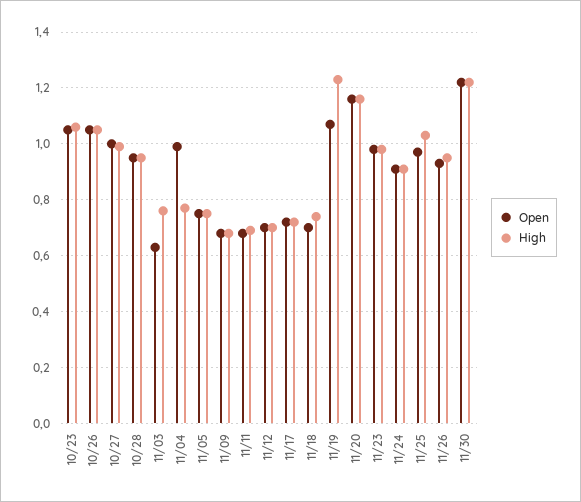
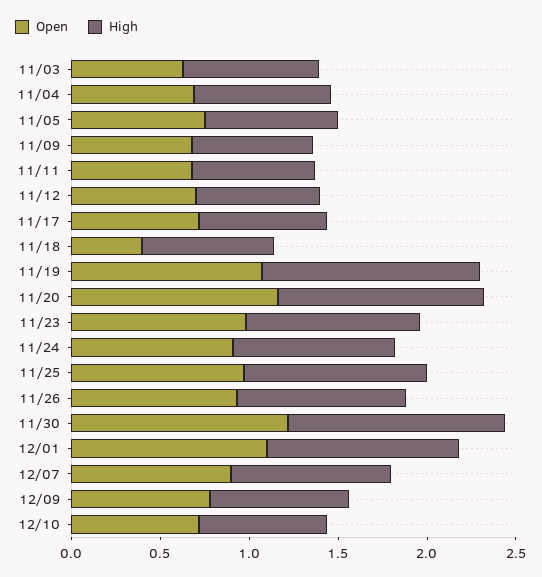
Open, 10/23: 1.05 -> none
High, 10/23: 1.05 -> none
Open, 10/26: 1.05 -> none
High, 10/26: 1.05 -> none
Open, 10/27: 1 -> none
High, 10/27: 1 -> none
Open, 10/28: 0.95 -> none
High, 10/28: 0.95 -> none
Open, 11/04: 1 -> 0.7
Open, 11/18: 0.7 -> 0.4
Open, 12/01: none -> 1.1
High, 12/01: none -> 1.1
Open, 12/07: none -> 0.9
High, 12/07: none -> 0.9
Open, 12/09: none -> 0.8
High, 12/09: none -> 0.8
Open, 12/10: none -> 0.7
High, 12/10: none -> 0.7

